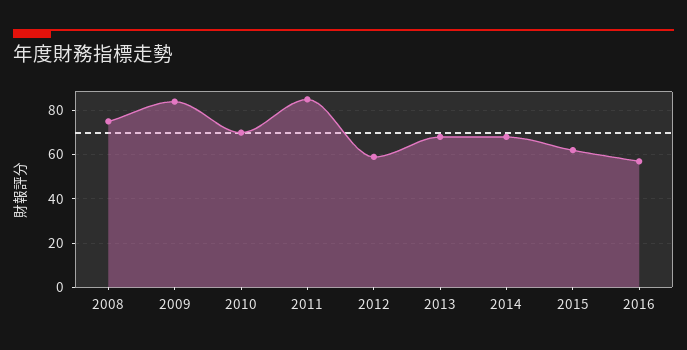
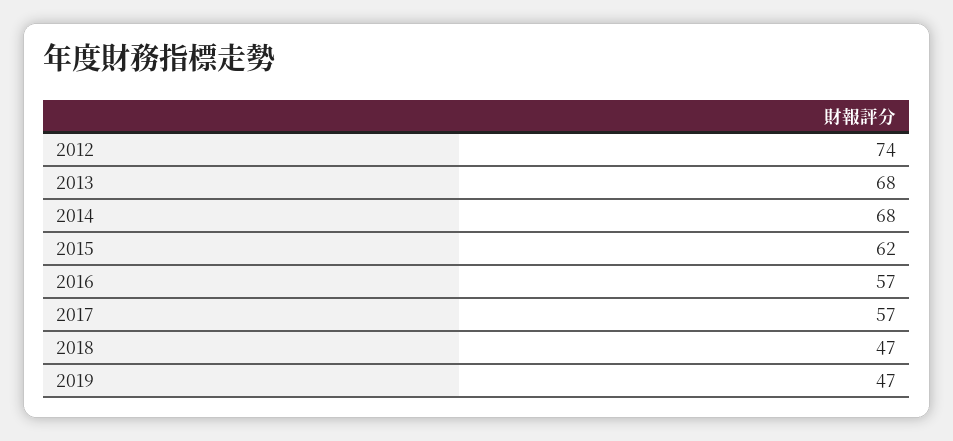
2008: 75 -> none
2009: 85 -> none
2010: 70 -> none
2011: 85 -> none
2012: 60 -> 74
2017: none -> 57
2018: none -> 47
2019: none -> 47

